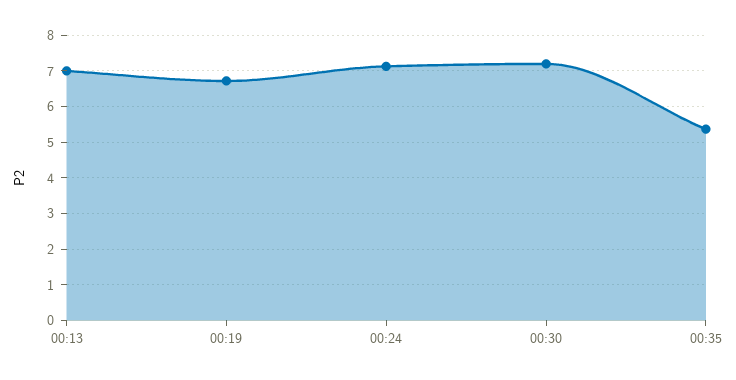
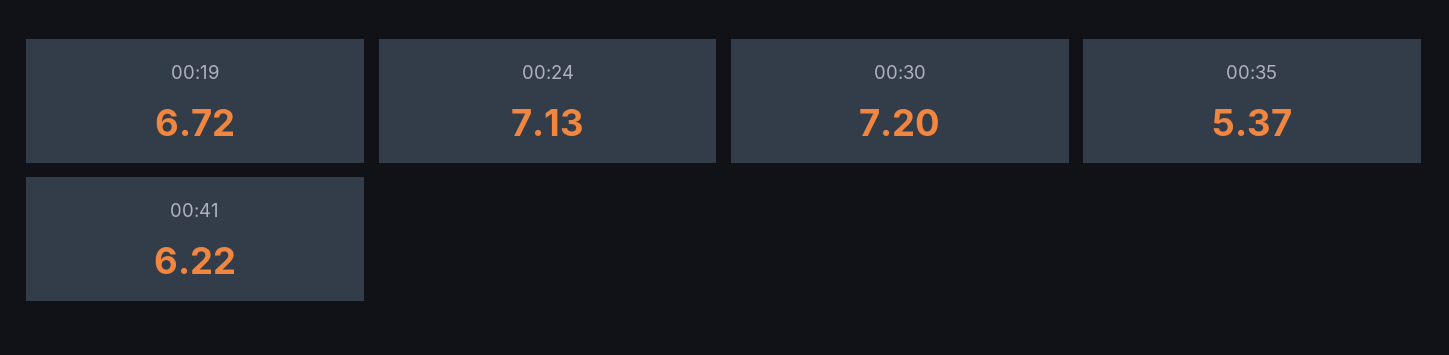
00:13: 7 -> none
00:41: none -> 6.22

